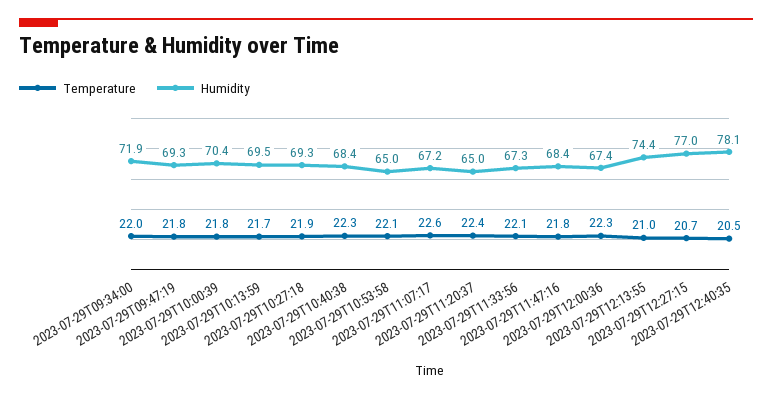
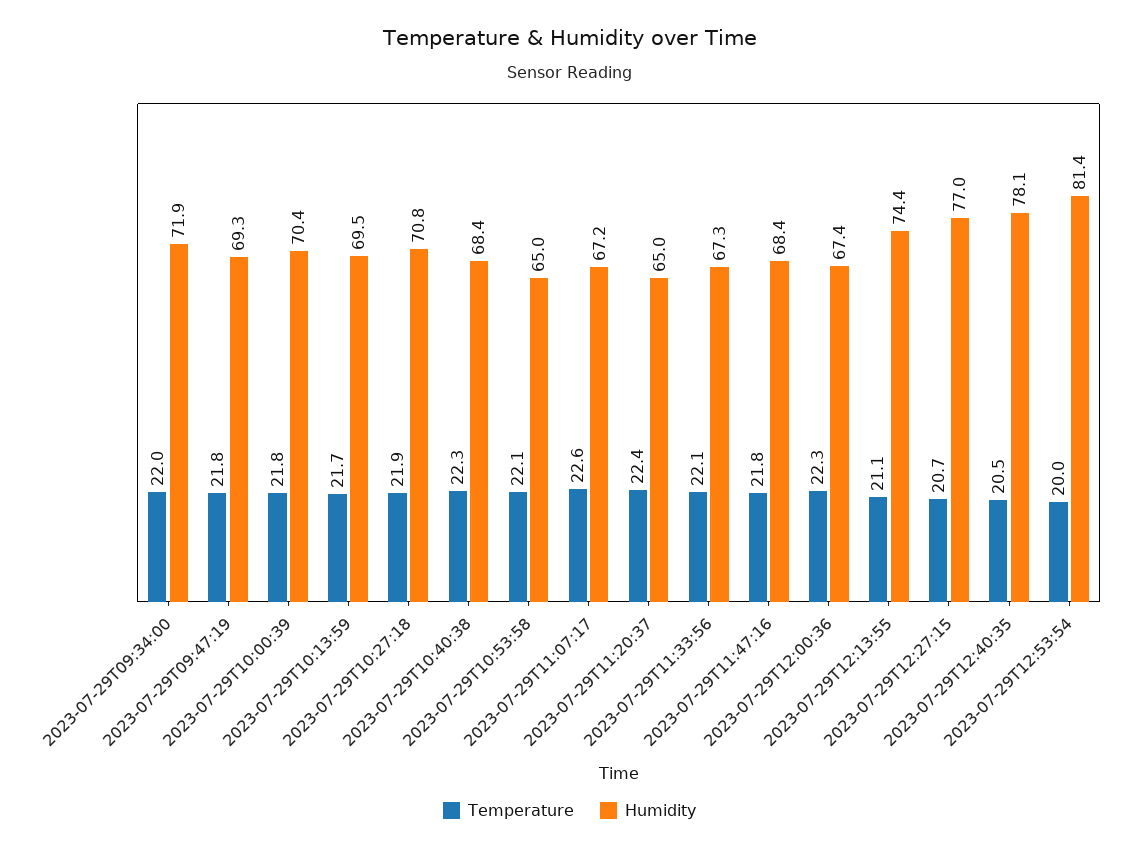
Humidity, 2023-07-29T10:27:18: 69.3 -> 70.8
Temperature, 2023-07-29T12:13:55: 21 -> 21.1
Temperature, 2023-07-29T12:53:54: none -> 20
Humidity, 2023-07-29T12:53:54: none -> 81.4

